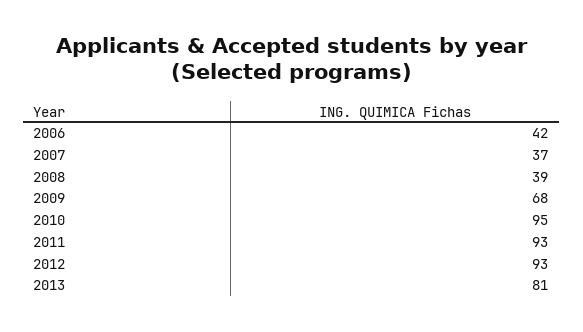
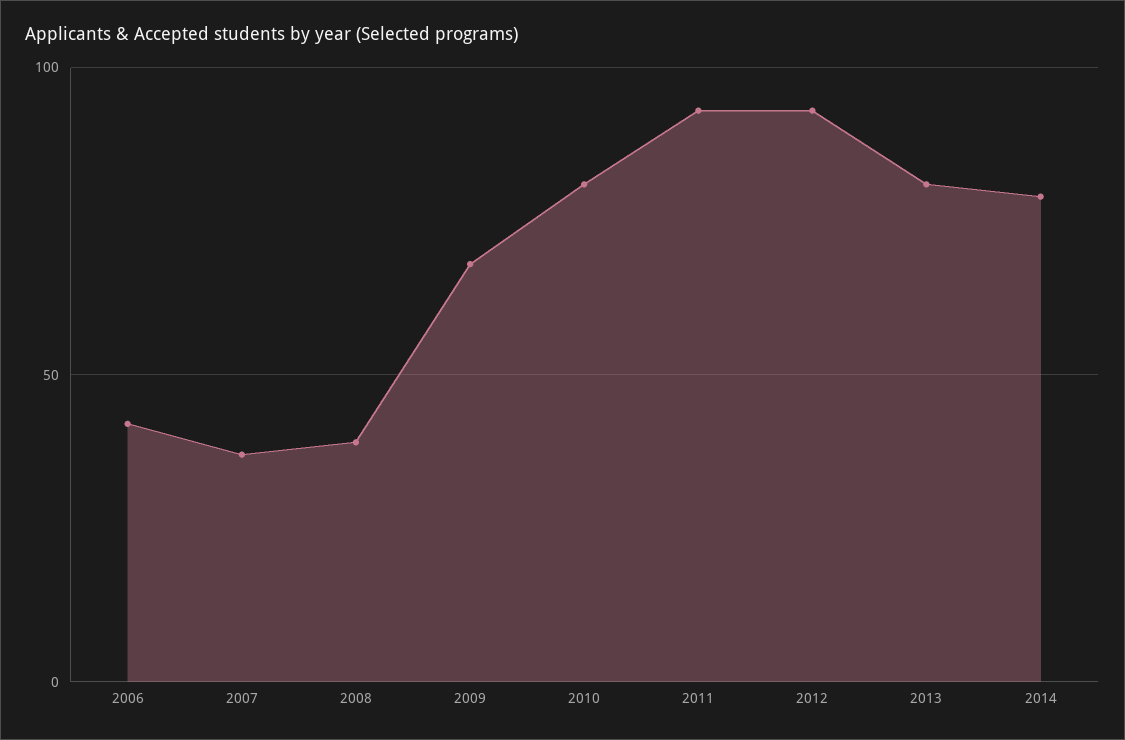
2010: 95 -> 80
2014: none -> 80

